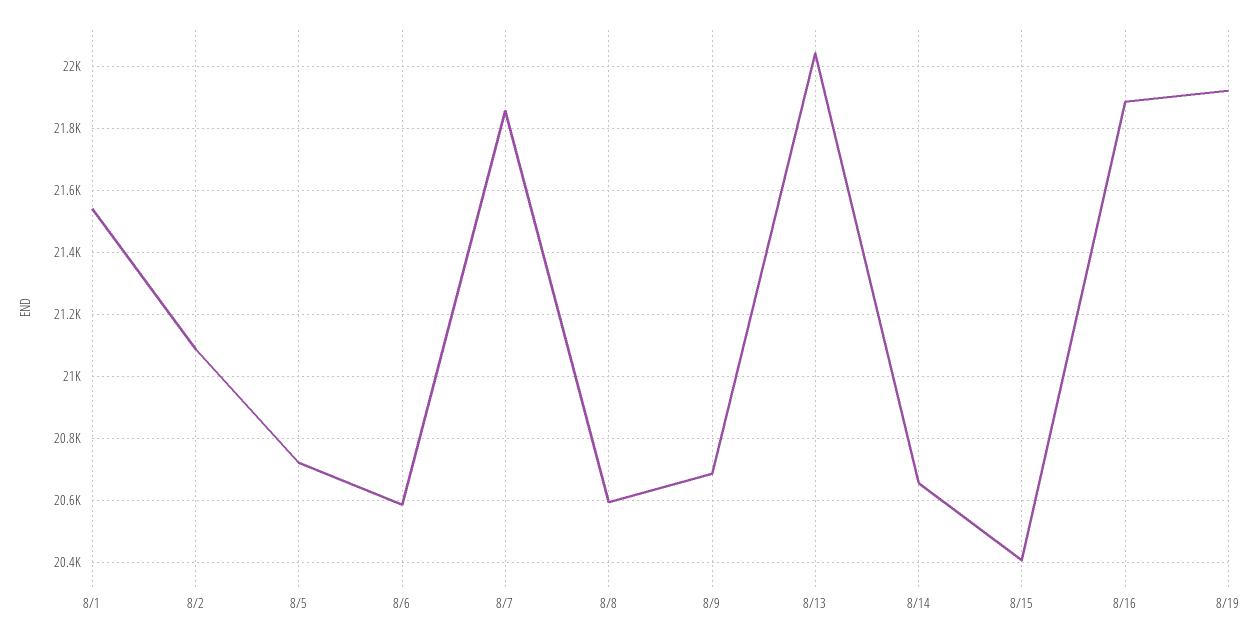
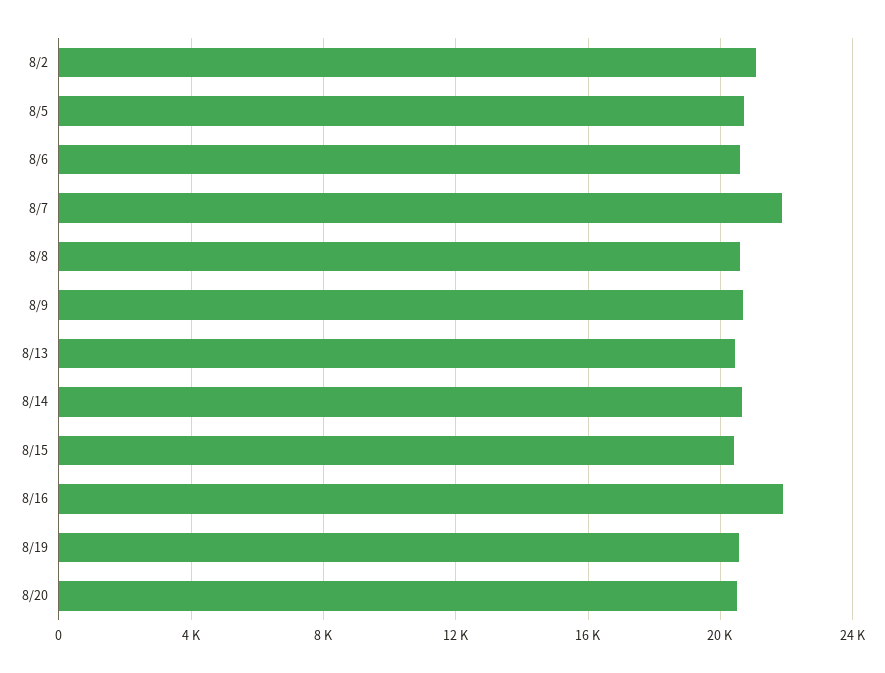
8/1: 21540 -> none
8/13: 22040 -> 20500
8/19: 21920 -> 20500
8/20: none -> 20500

